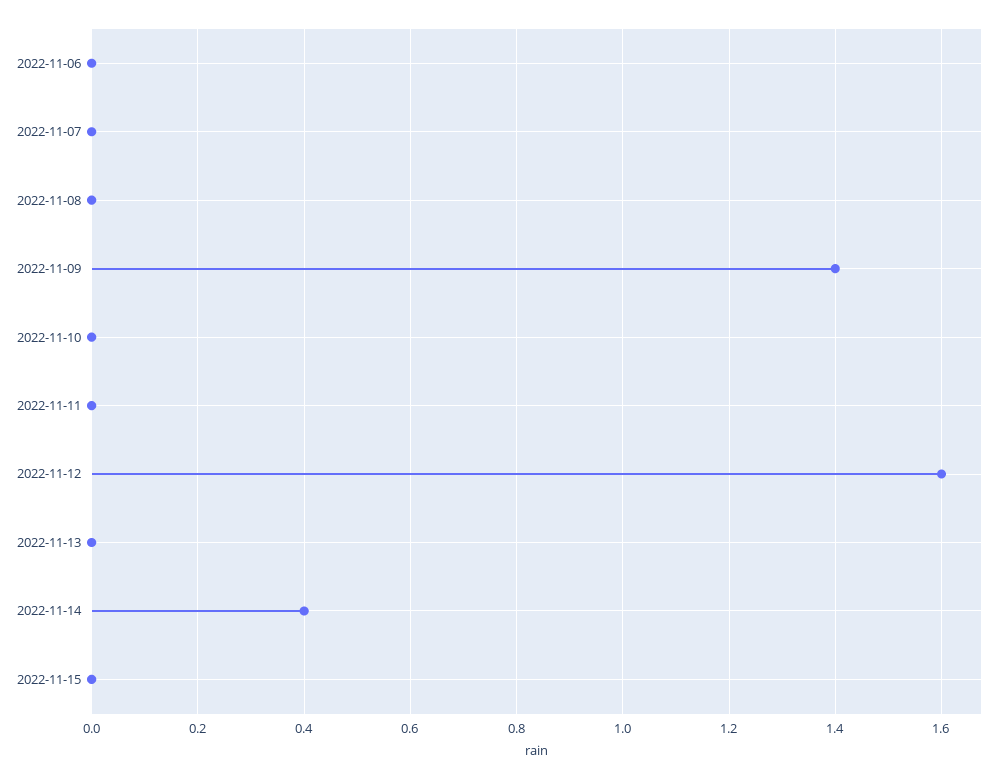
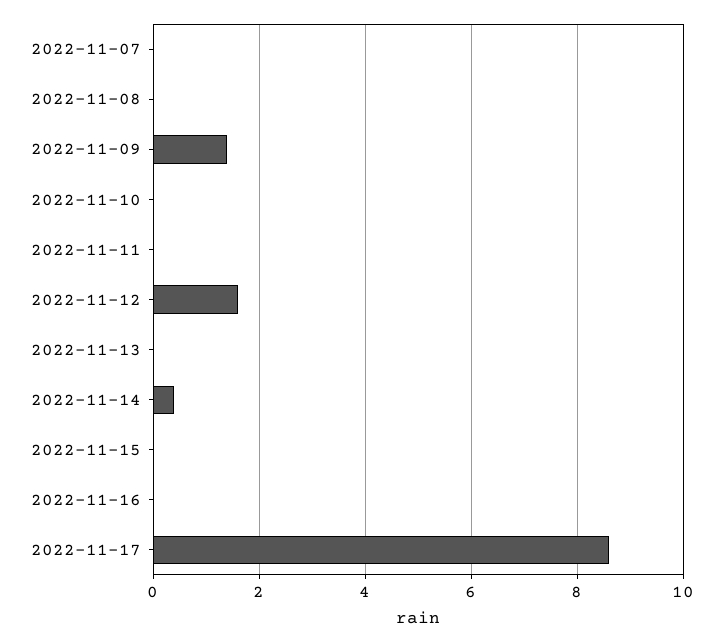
2022-11-06: 0 -> none
2022-11-16: none -> 0
2022-11-17: none -> 8.5

